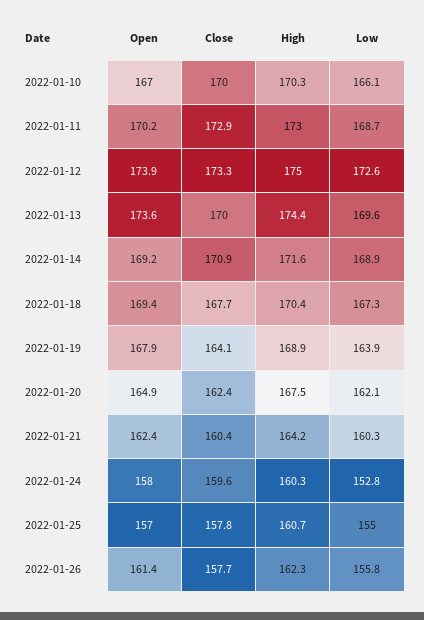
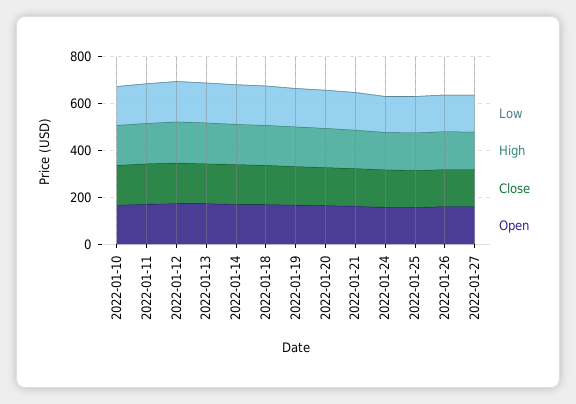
Low, 2022-01-27: none -> 150
High, 2022-01-27: none -> 150
Close, 2022-01-27: none -> 150
Open, 2022-01-27: none -> 150

